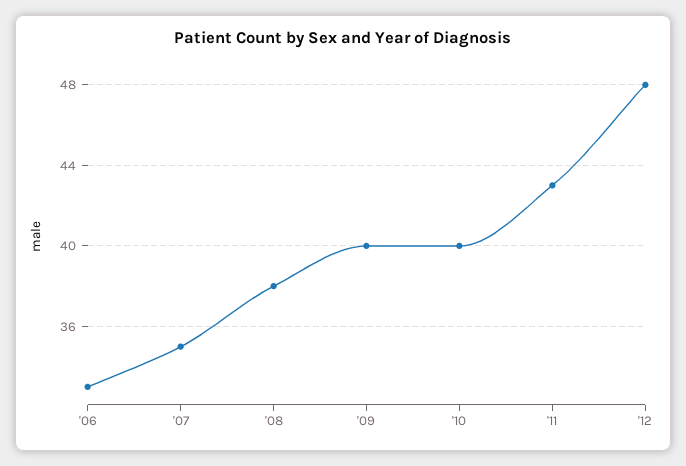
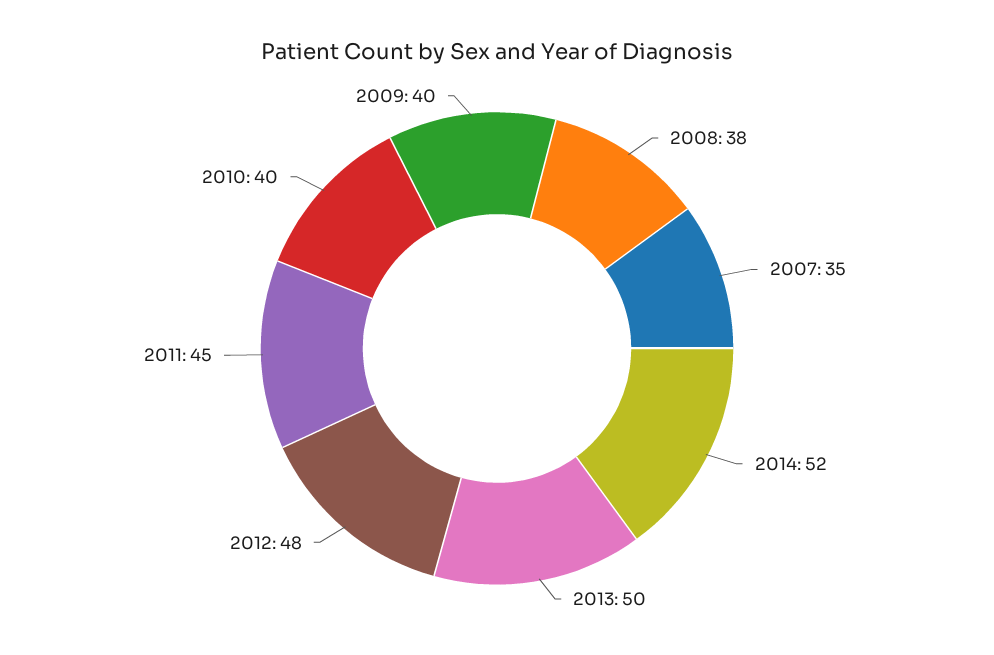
'06: 33 -> none
'11: 43 -> 45
2014: none -> 52
2013: none -> 50

